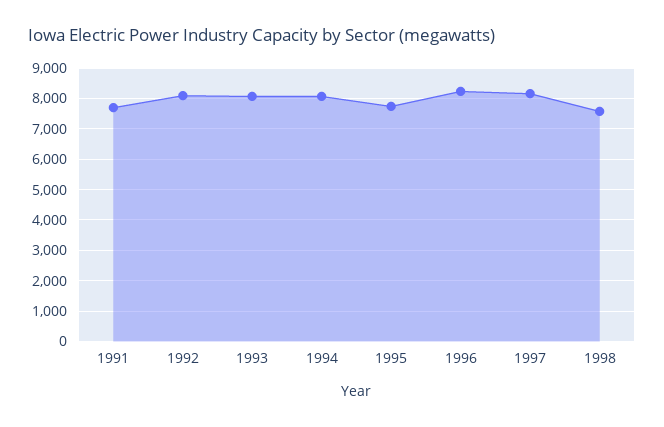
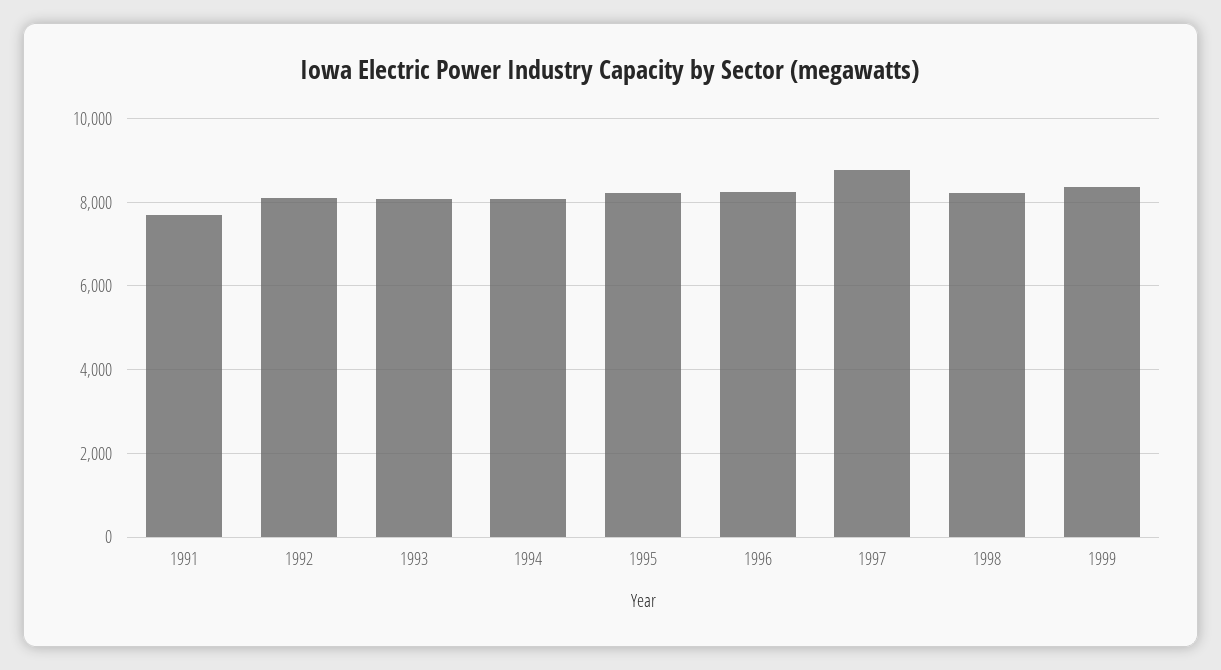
1995: 7800 -> 8200
1997: 8200 -> 8800
1998: 7600 -> 8200
1999: none -> 8400

